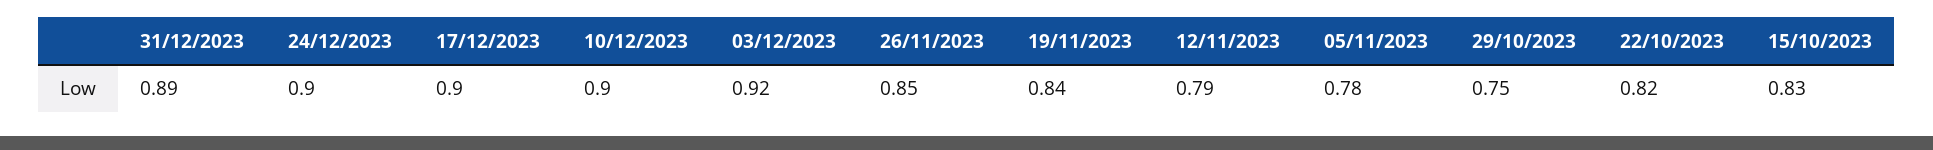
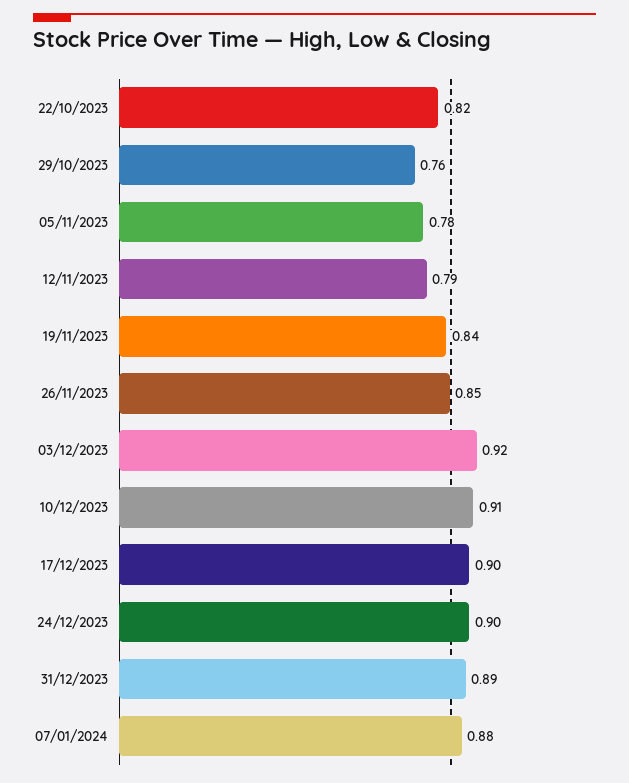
10/12/2023: 0.9 -> 0.91
29/10/2023: 0.75 -> 0.76
15/10/2023: 0.83 -> none
07/01/2024: none -> 0.88

